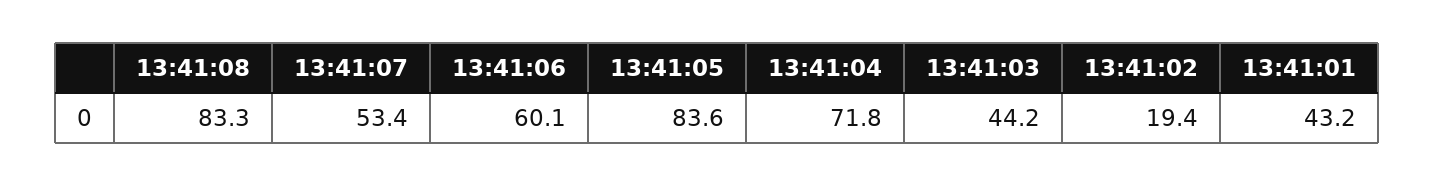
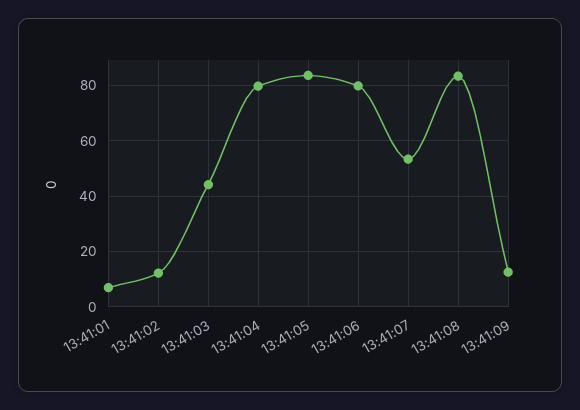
13:41:06: 60.1 -> 80
13:41:04: 71.8 -> 80
13:41:02: 19.4 -> 12.5
13:41:01: 43.2 -> 7.5
13:41:09: none -> 12.5

